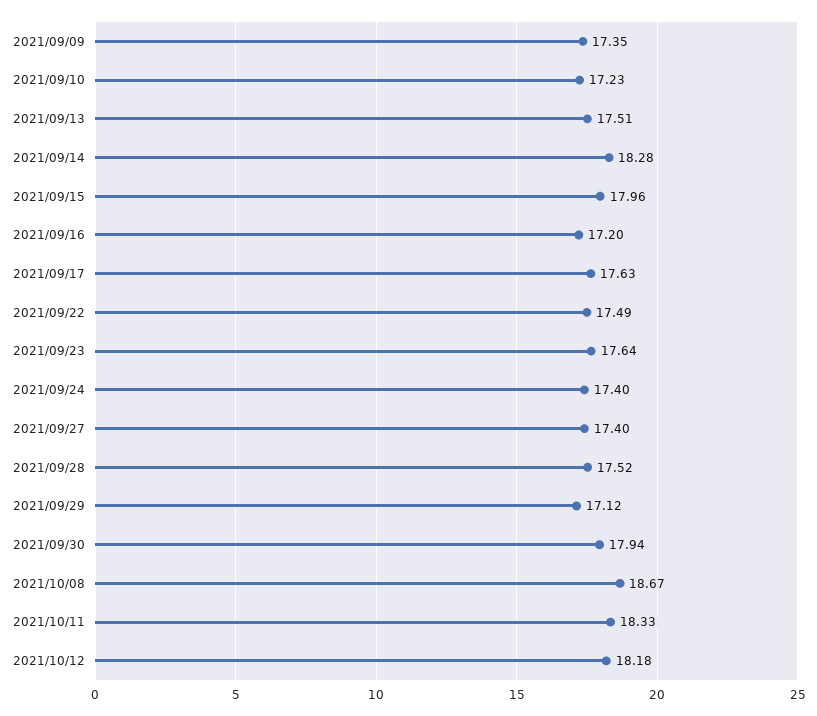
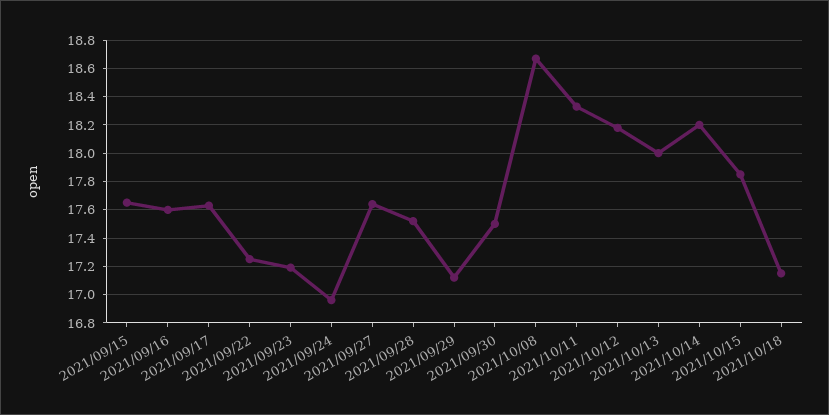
2021/09/09: 17.35 -> none
2021/09/10: 17.23 -> none
2021/09/13: 17.51 -> none
2021/09/14: 18.28 -> none
2021/09/15: 17.96 -> 17.65
2021/09/16: 17.2 -> 17.6
2021/09/22: 17.49 -> 17.25
2021/09/23: 17.64 -> 17.2
2021/09/24: 17.4 -> 16.95
2021/09/27: 17.4 -> 17.65
2021/09/30: 17.94 -> 17.5
2021/10/13: none -> 18
2021/10/14: none -> 18.2
2021/10/15: none -> 17.85
2021/10/18: none -> 17.15

